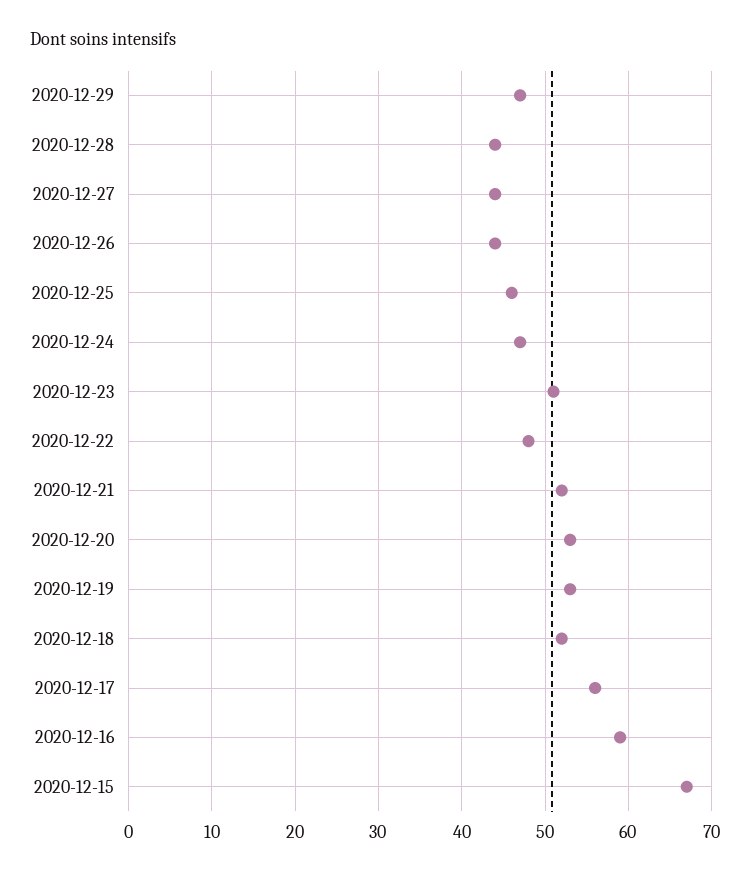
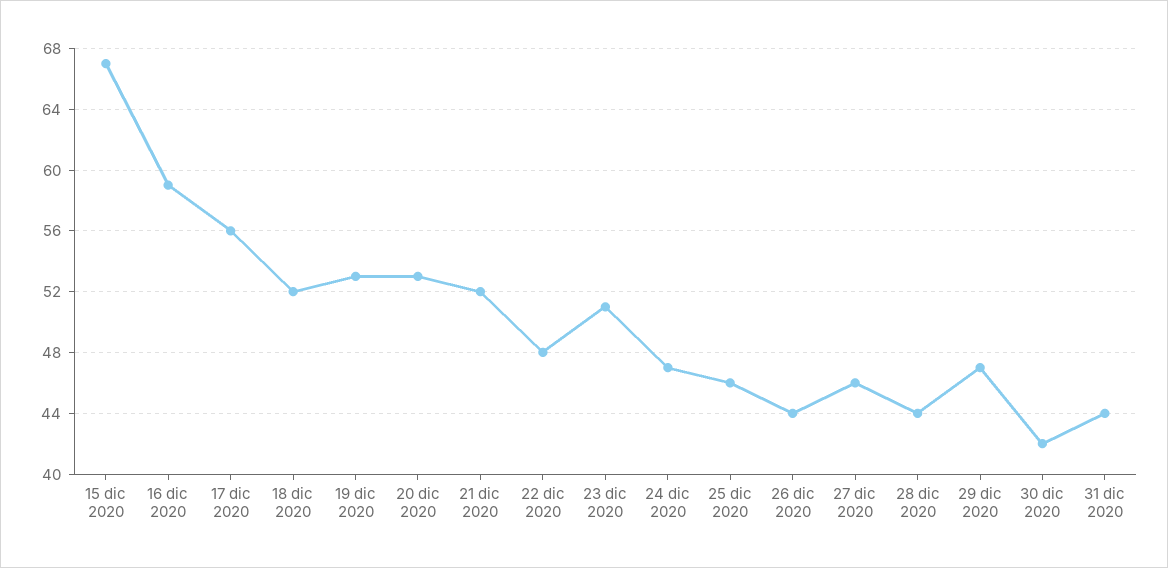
2020-12-27: 44 -> 46
30 dic 2020: none -> 42
31 dic 2020: none -> 44

